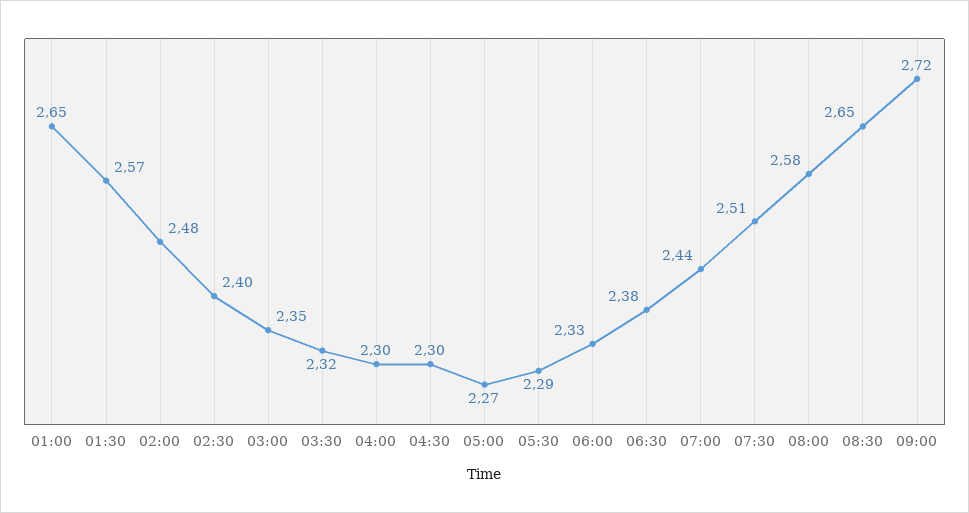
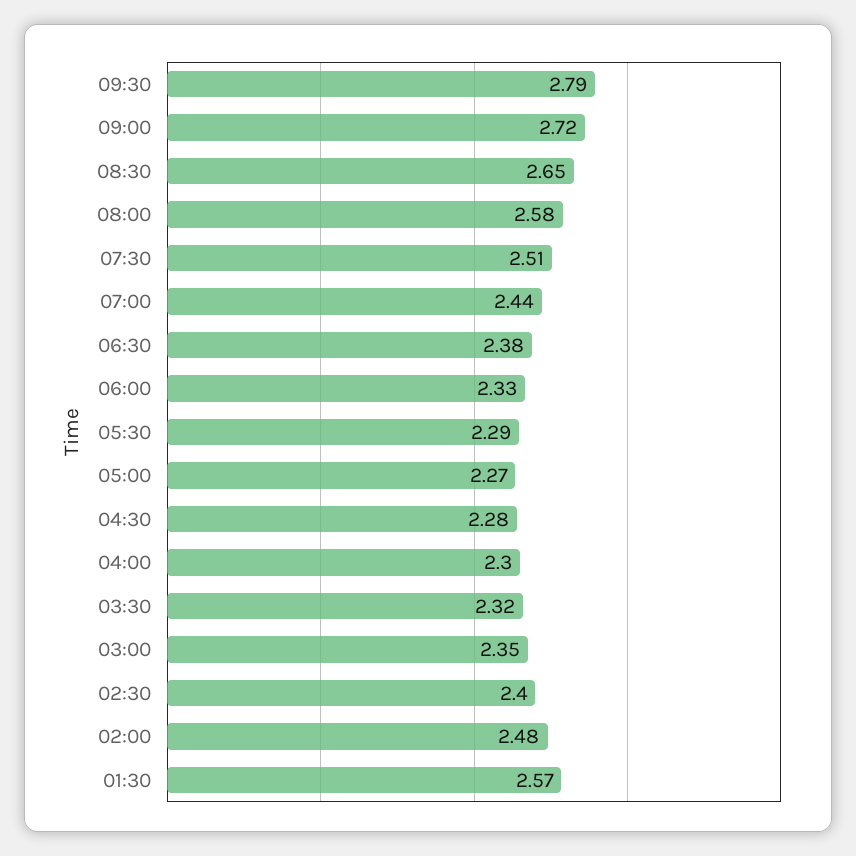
01:00: 2.65 -> none
04:30: 2.3 -> 2.28
09:30: none -> 2.79

